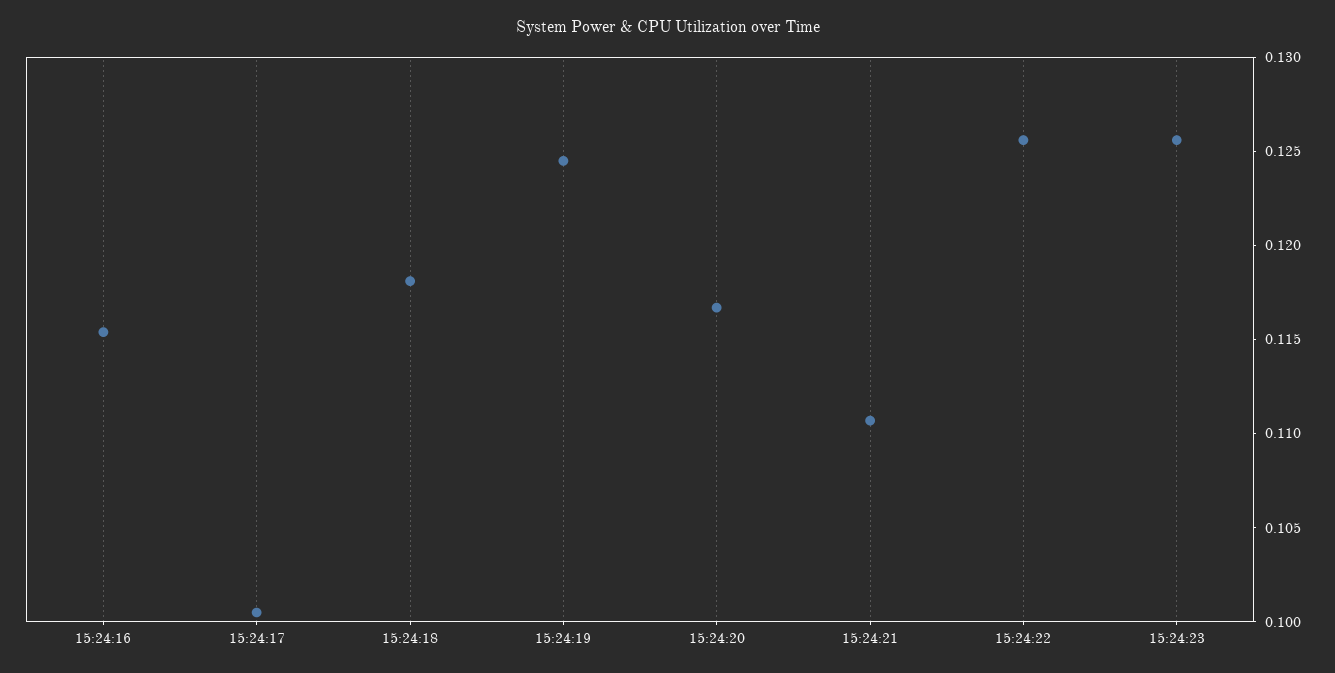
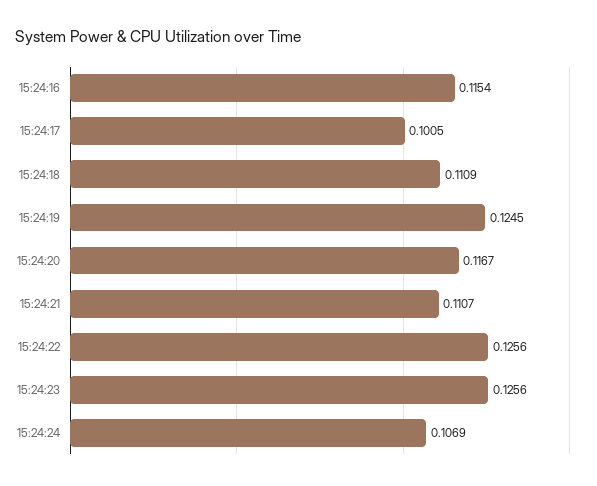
15:24:18: 0.118 -> 0.1109
15:24:24: none -> 0.1069

